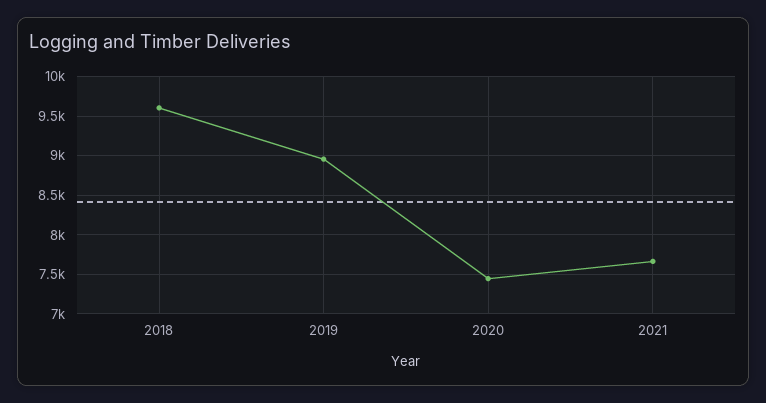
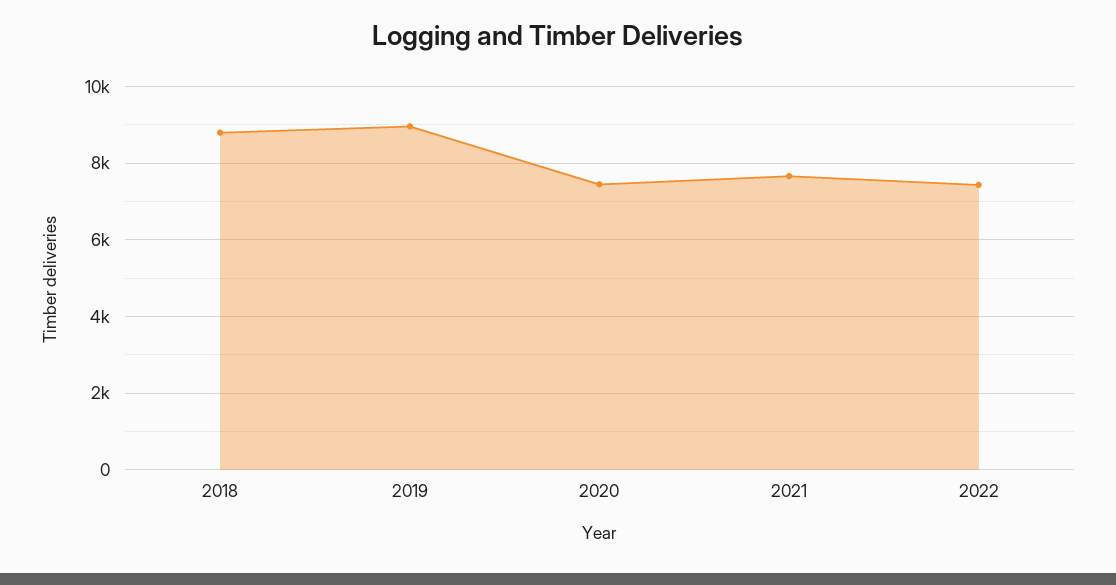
2018: 9600 -> 8800
2022: none -> 7400

